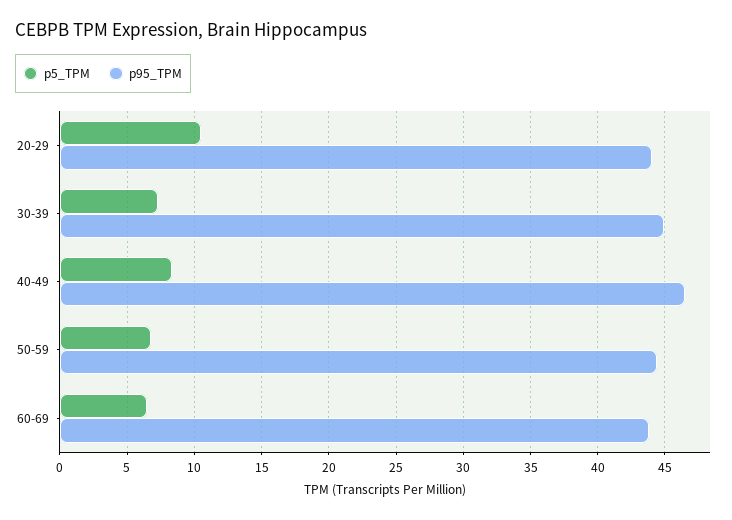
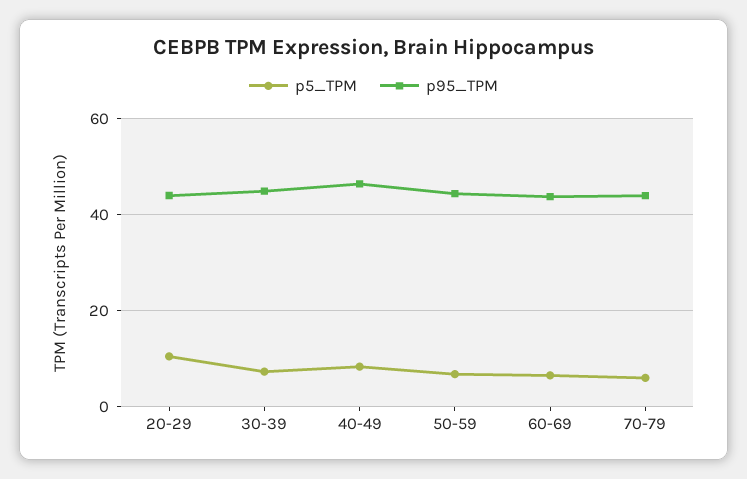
p5_TPM, 70-79: none -> 6
p95_TPM, 70-79: none -> 44

